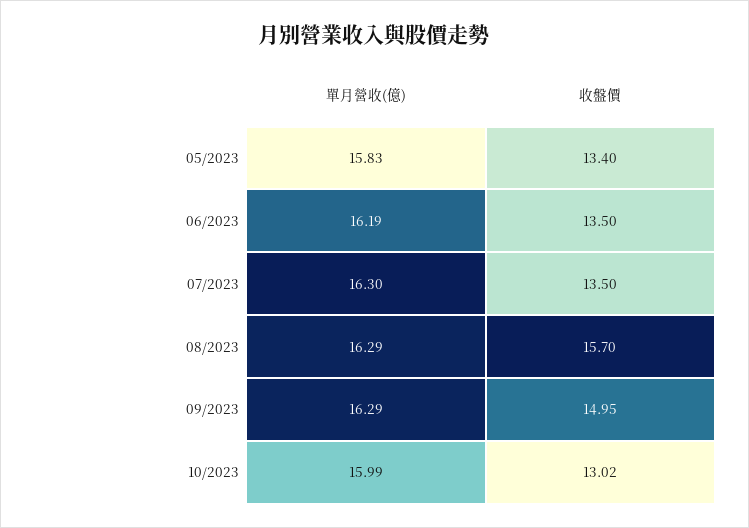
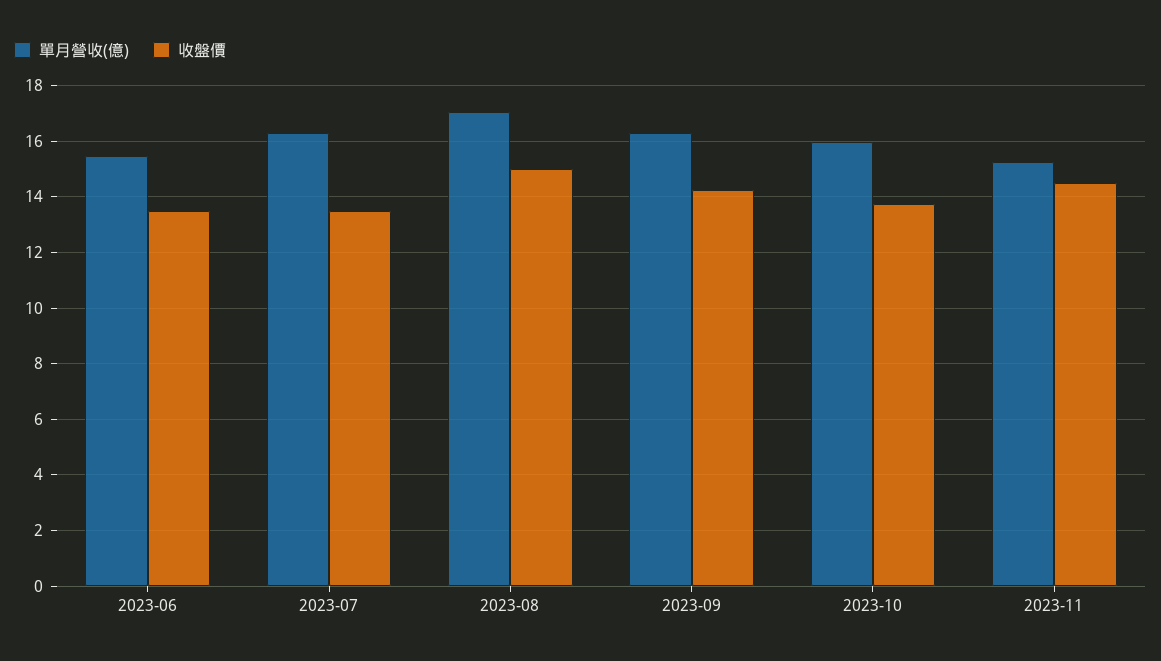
單月營收(億), 05/2023: 15.83 -> none
收盤價, 05/2023: 13.4 -> none
單月營收(億), 06/2023: 16.19 -> 15.5
單月營收(億), 08/2023: 16.29 -> 17
收盤價, 08/2023: 15.7 -> 15
收盤價, 09/2023: 14.95 -> 14.25
收盤價, 10/2023: 13.02 -> 13.75
單月營收(億), 2023-11: none -> 15.25
收盤價, 2023-11: none -> 14.5

